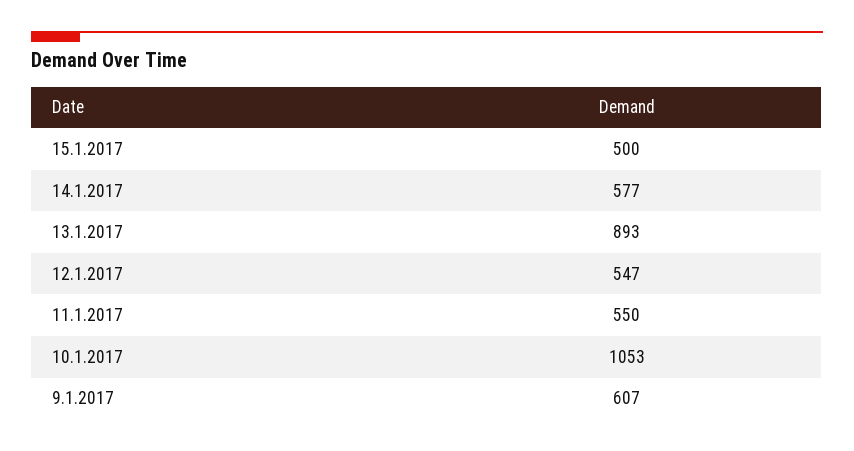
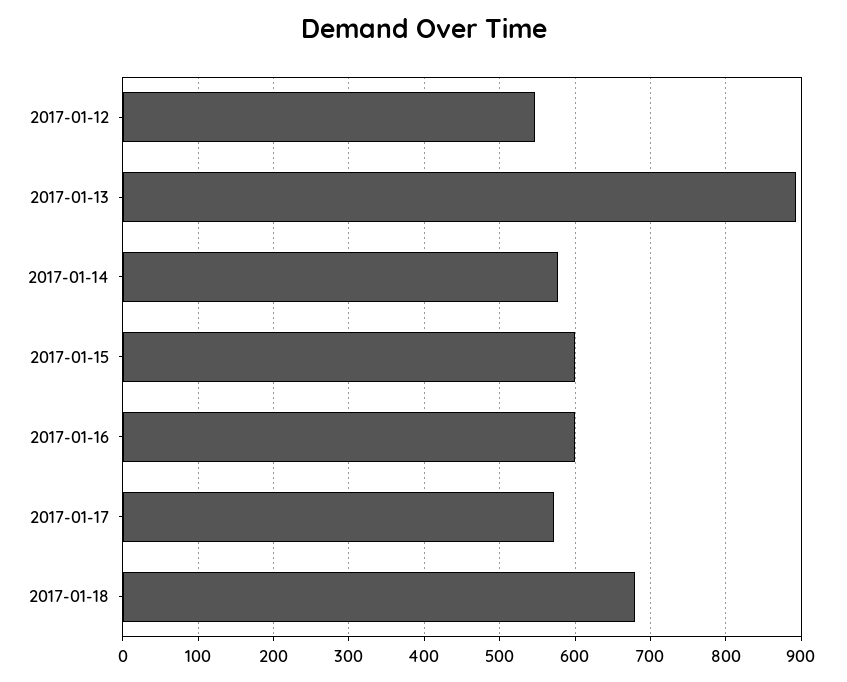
15.1.2017: 500 -> 600
11.1.2017: 550 -> none
10.1.2017: 1053 -> none
9.1.2017: 607 -> none
2017-01-16: none -> 600
2017-01-17: none -> 570
2017-01-18: none -> 680

